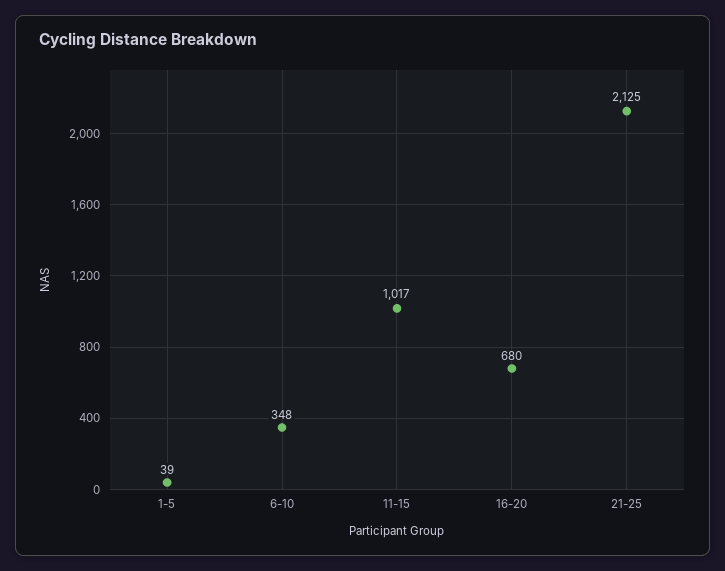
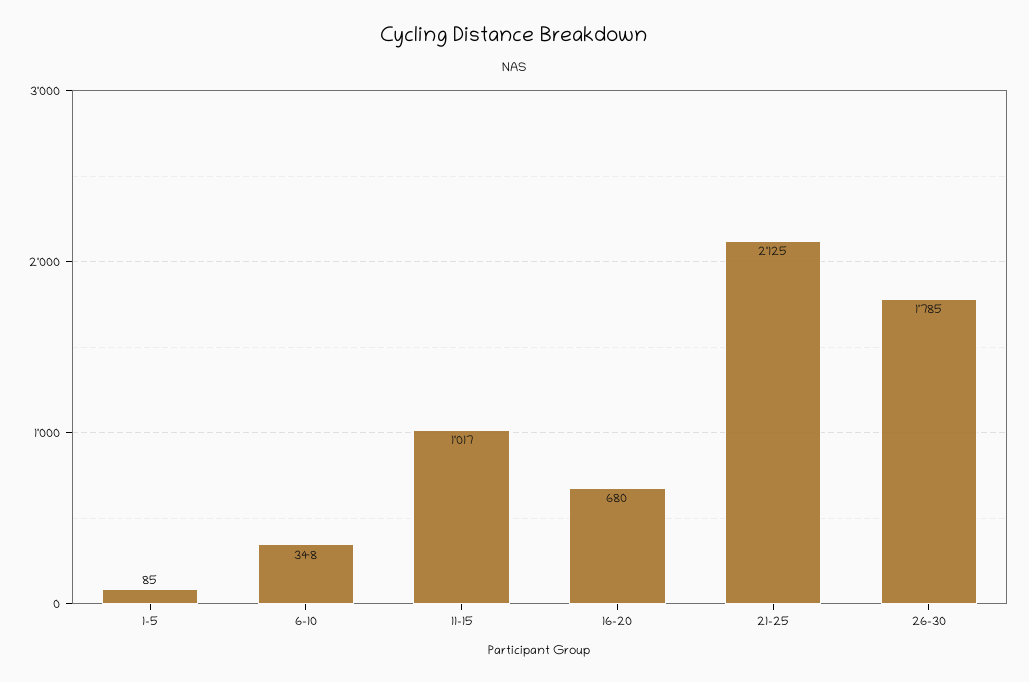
1-5: 39 -> 85
26-30: none -> 1785

